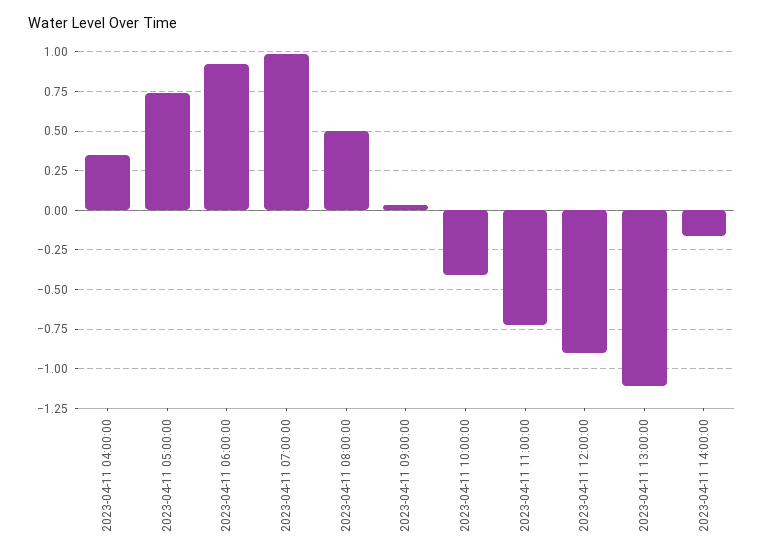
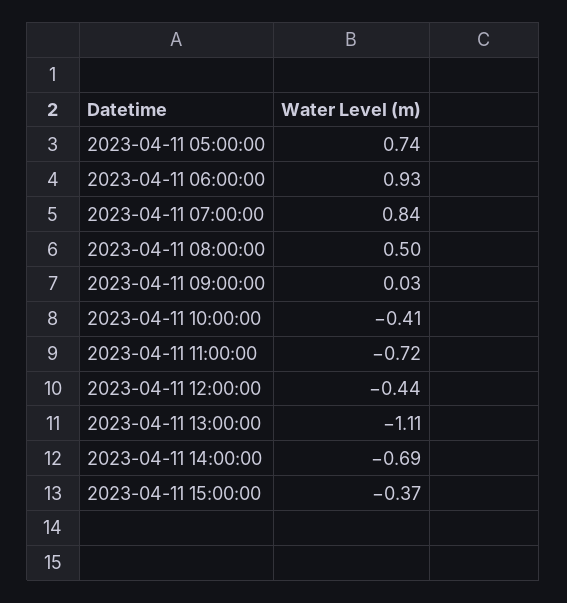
2023-04-11 04:00:00: 0.35 -> none
2023-04-11 07:00:00: 1 -> 0.84
2023-04-11 12:00:00: -0.9 -> -0.44
2023-04-11 14:00:00: -0.15 -> -0.69
2023-04-11 15:00:00: none -> -0.37

